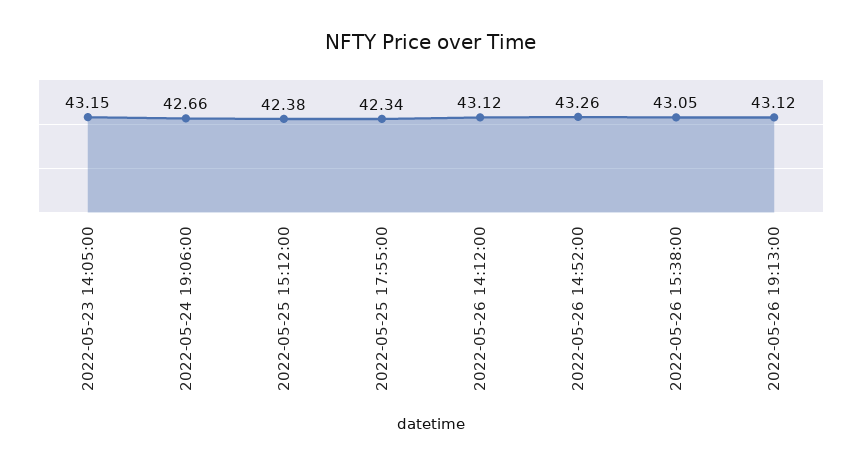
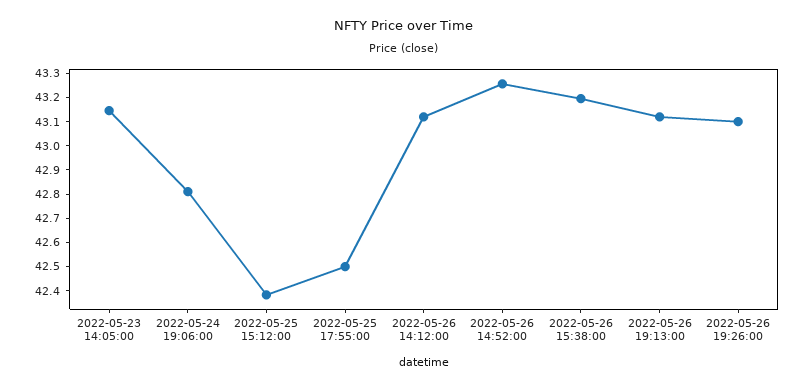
2022-05-24 19:06:00: 42.66 -> 42.8
2022-05-25 17:55:00: 42.34 -> 42.5
2022-05-26 15:38:00: 43.05 -> 43.2
2022-05-26 19:26:00: none -> 43.1

